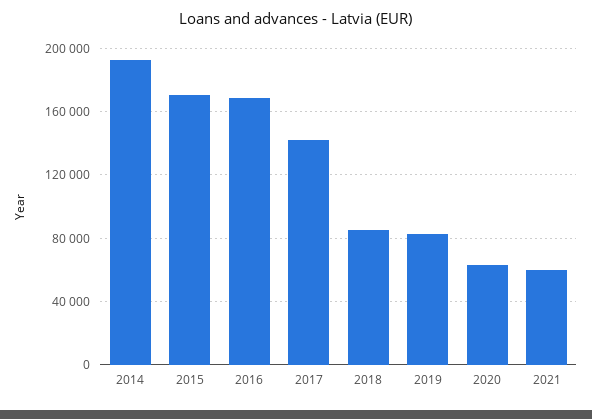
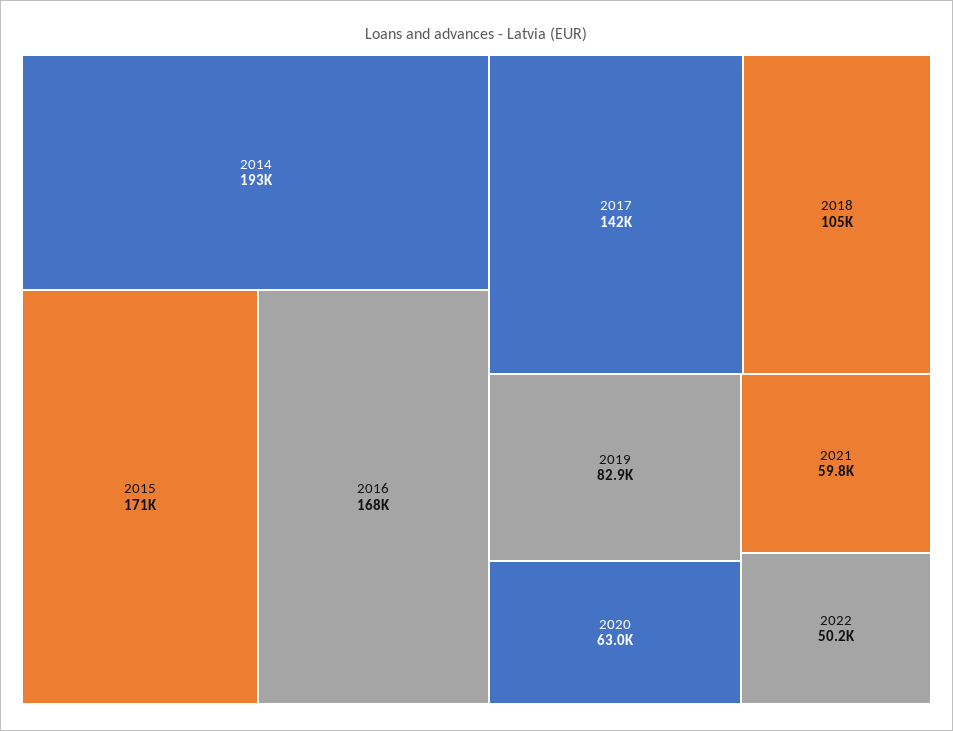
2018: 85000 -> 105000
2022: none -> 50200

